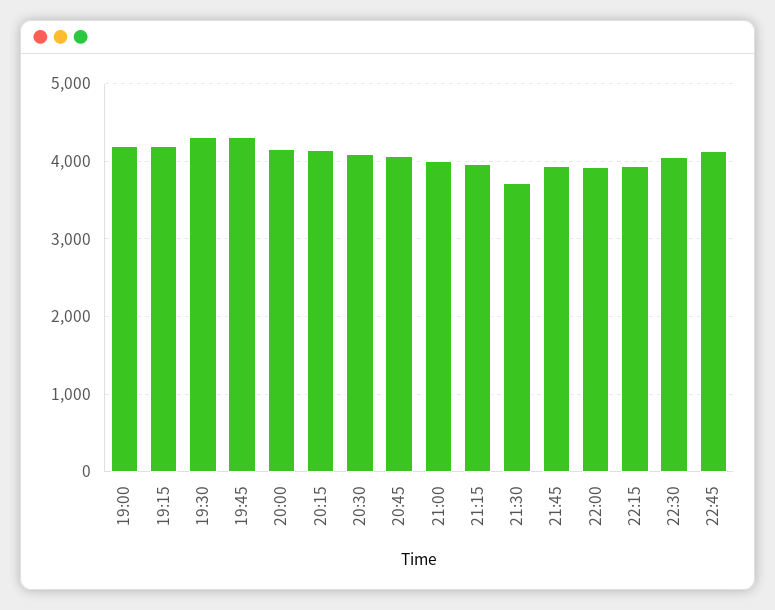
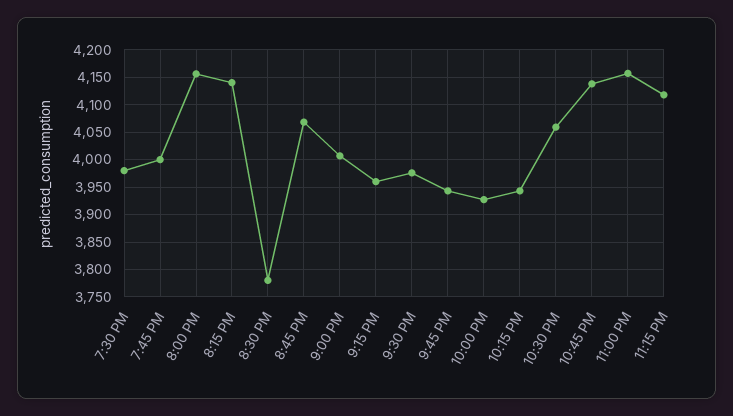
19:00: 4200 -> none
19:15: 4200 -> none
19:30: 4300 -> 3975
19:45: 4300 -> 4000
20:30: 4100 -> 3775
21:30: 3700 -> 3975
11:00 PM: none -> 4150
11:15 PM: none -> 4125

